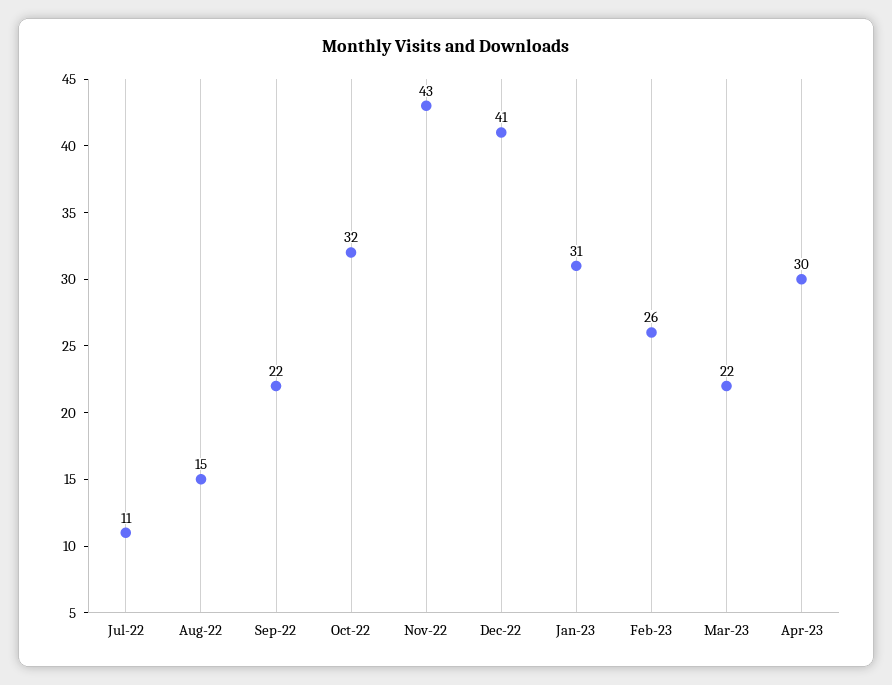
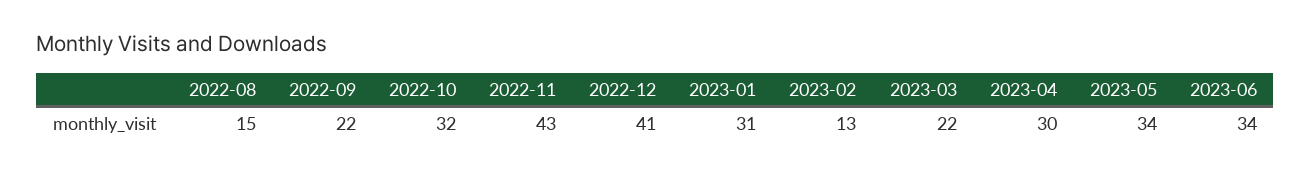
Jul-22: 11 -> none
Feb-23: 26 -> 13
2023-05: none -> 34
2023-06: none -> 34

